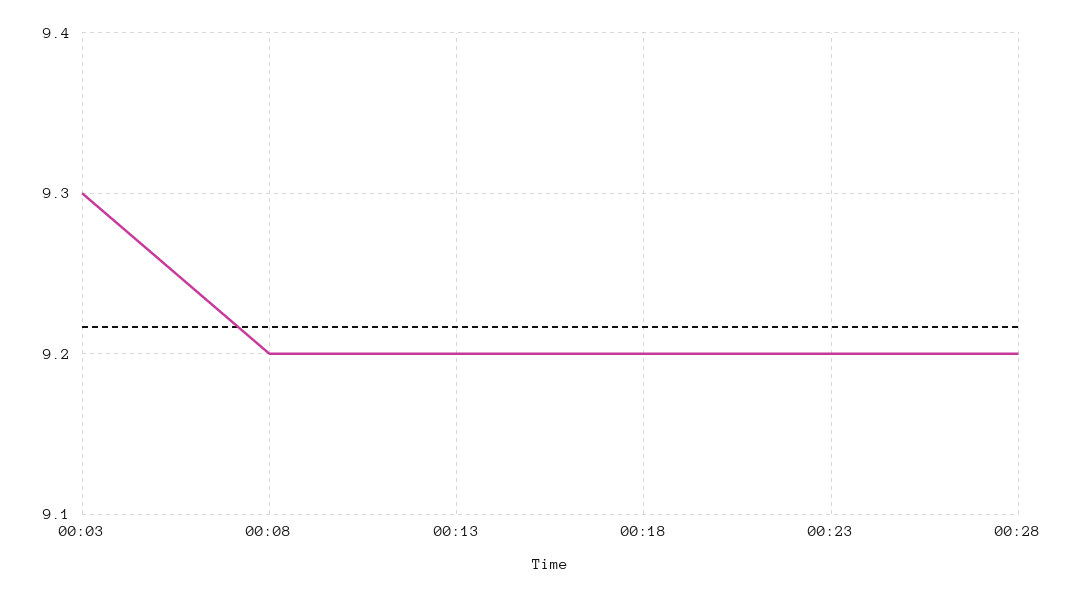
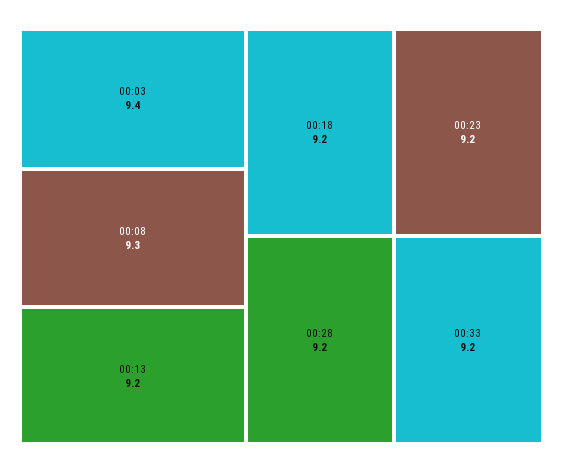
00:03: 9.3 -> 9.4
00:08: 9.2 -> 9.3
00:33: none -> 9.2

